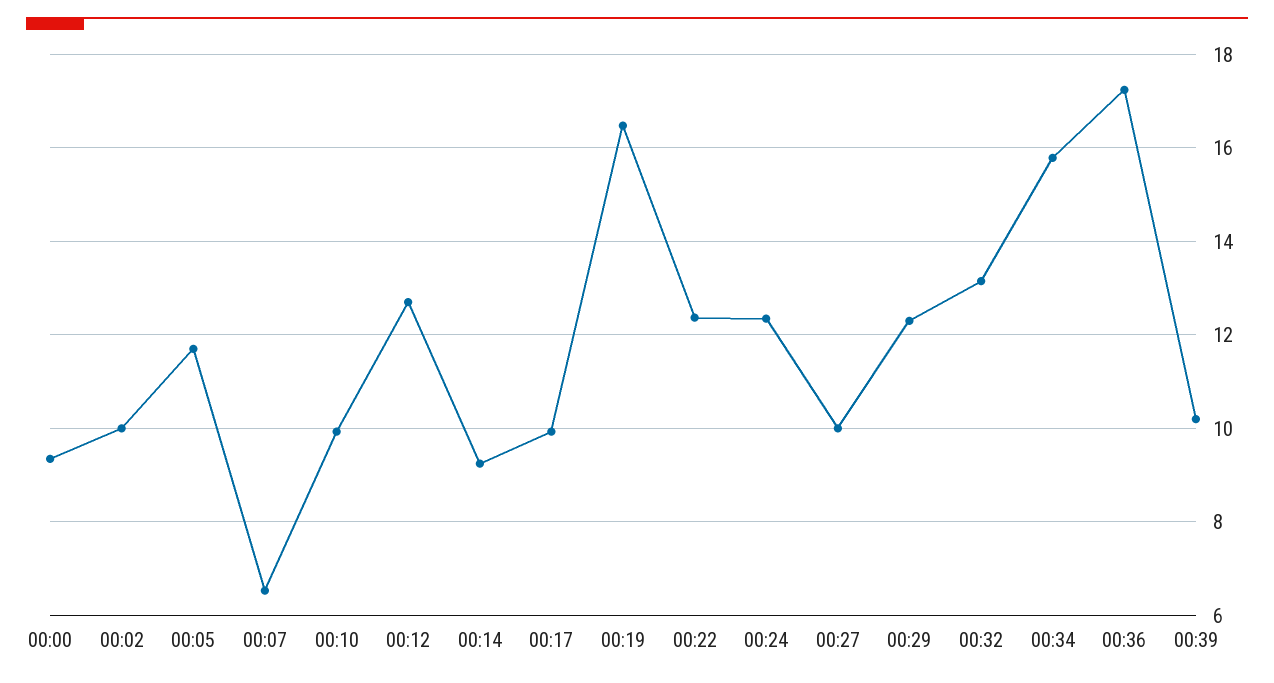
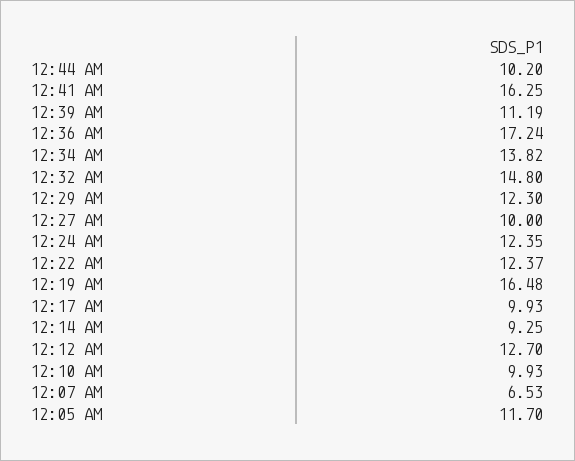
00:00: 9.4 -> none
00:02: 10 -> none
00:32: 13.2 -> 14.8
00:34: 15.8 -> 13.82
00:39: 10.2 -> 11.19
12:44 AM: none -> 10.2
12:41 AM: none -> 16.25

